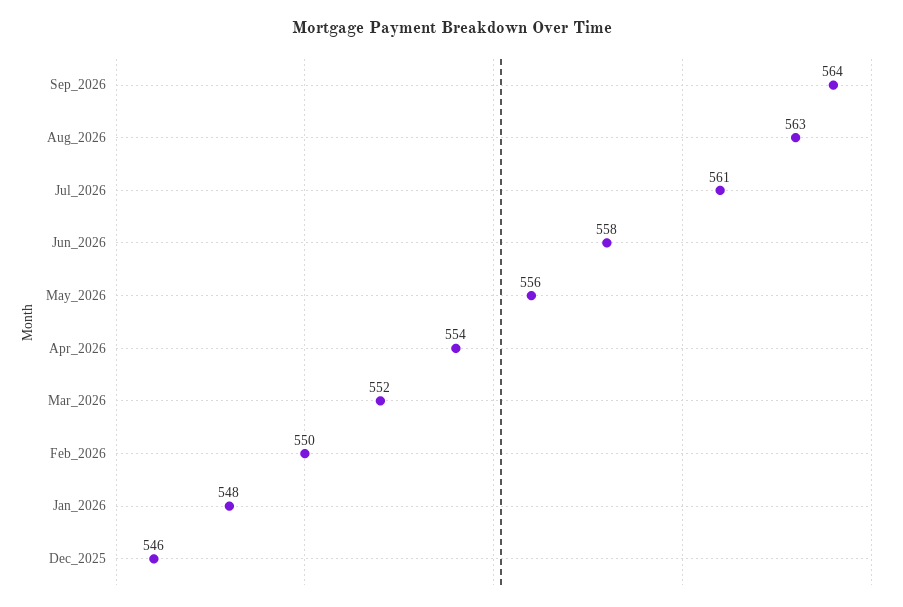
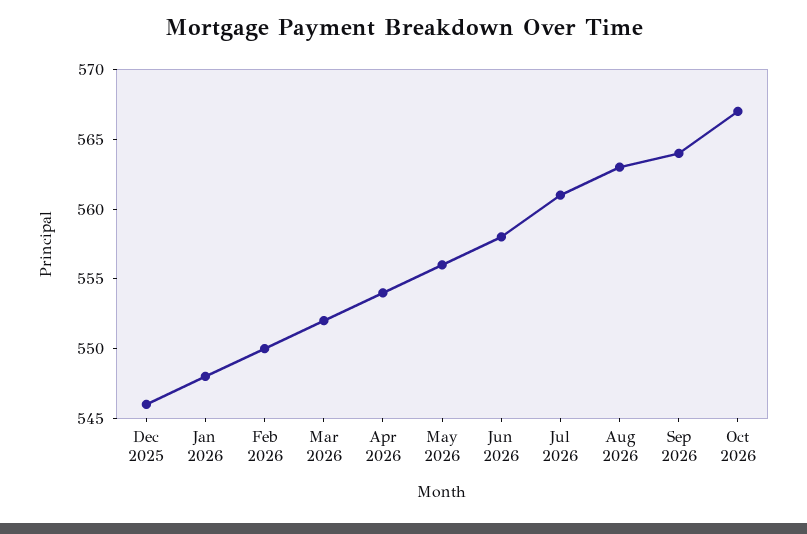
Oct 2026: none -> 567

